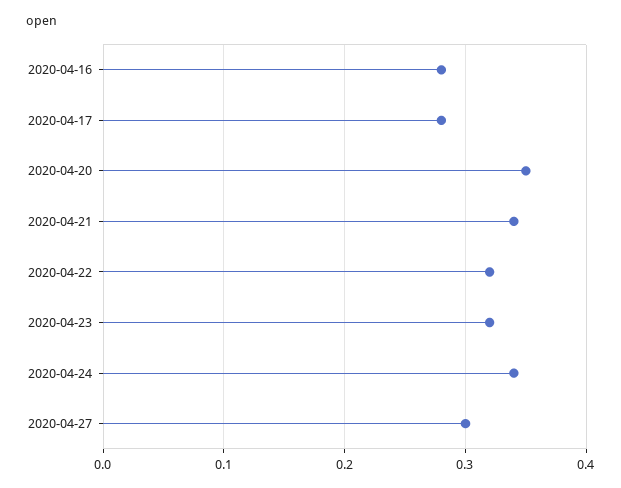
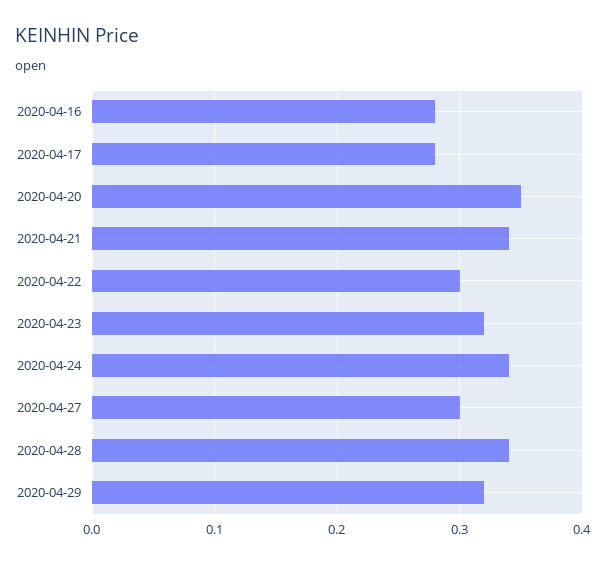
2020-04-22: 0.32 -> 0.3
2020-04-28: none -> 0.34
2020-04-29: none -> 0.32

